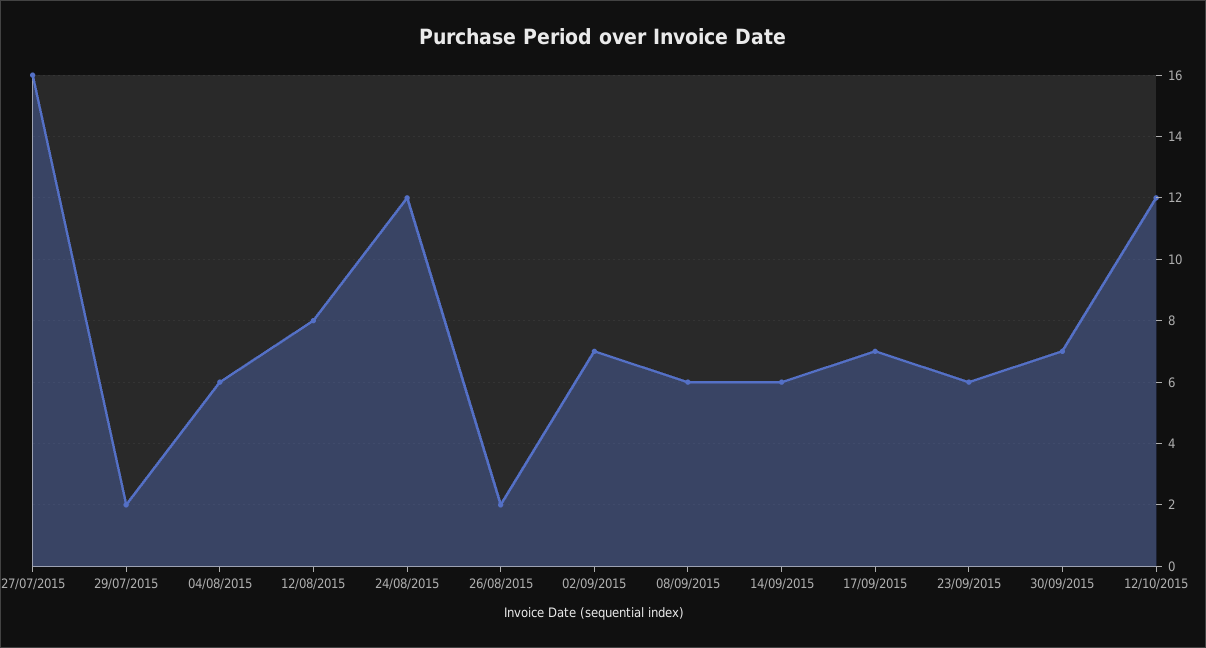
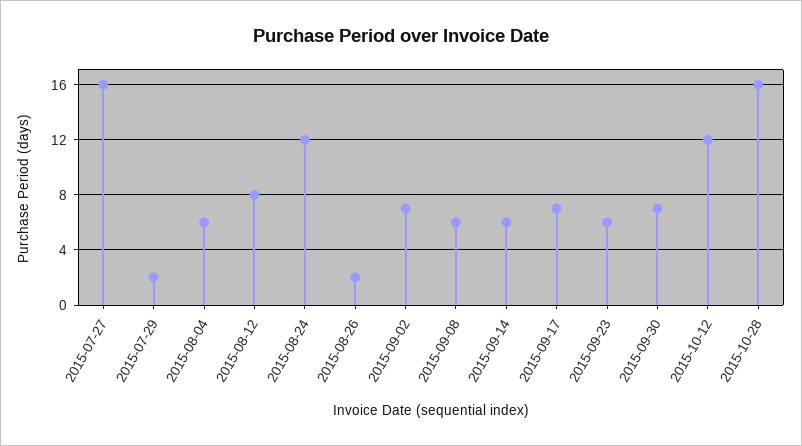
2015-10-28: none -> 16

